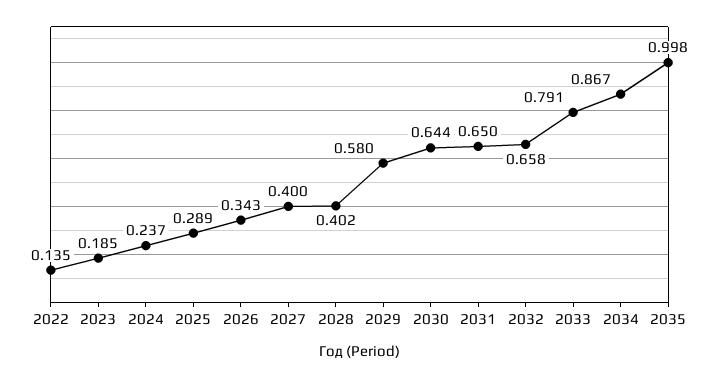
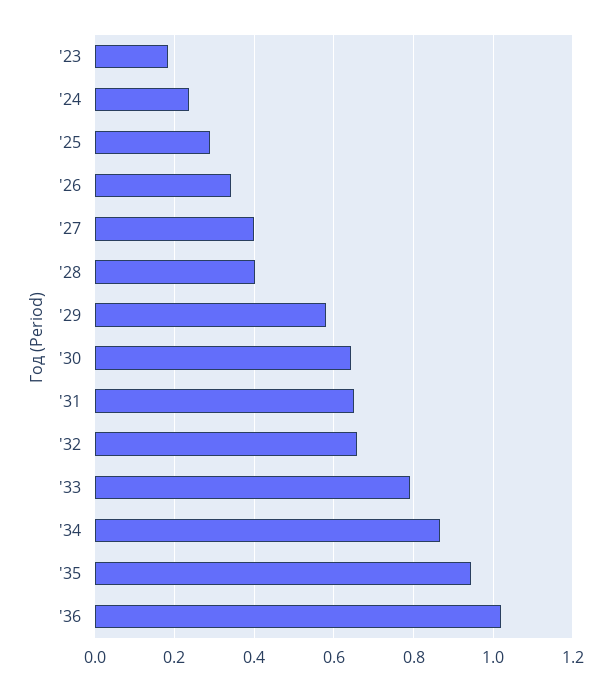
2022: 0.135 -> none
2035: 0.998 -> 0.94
'36: none -> 1.02

